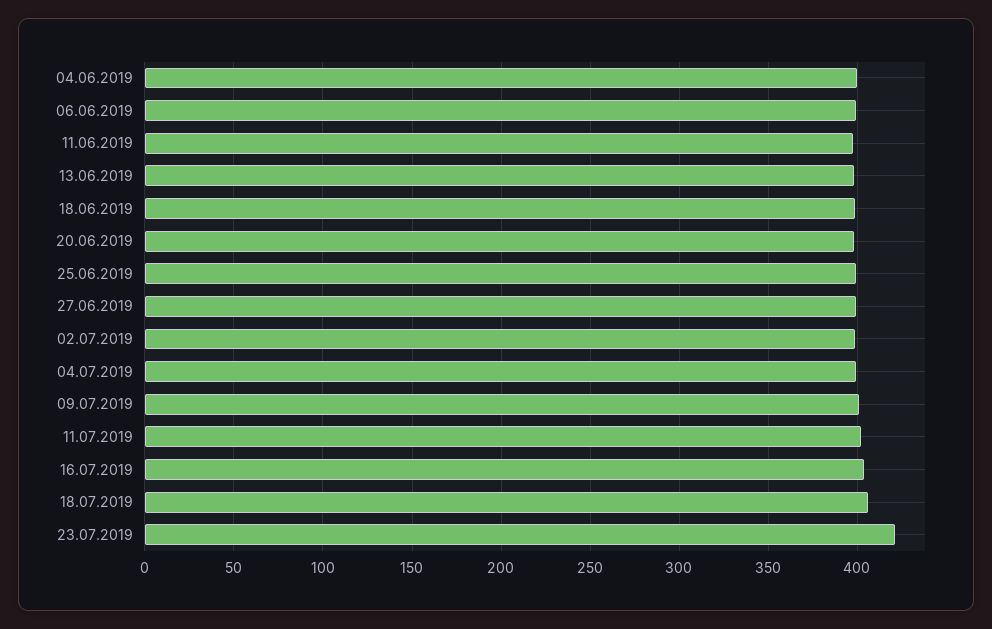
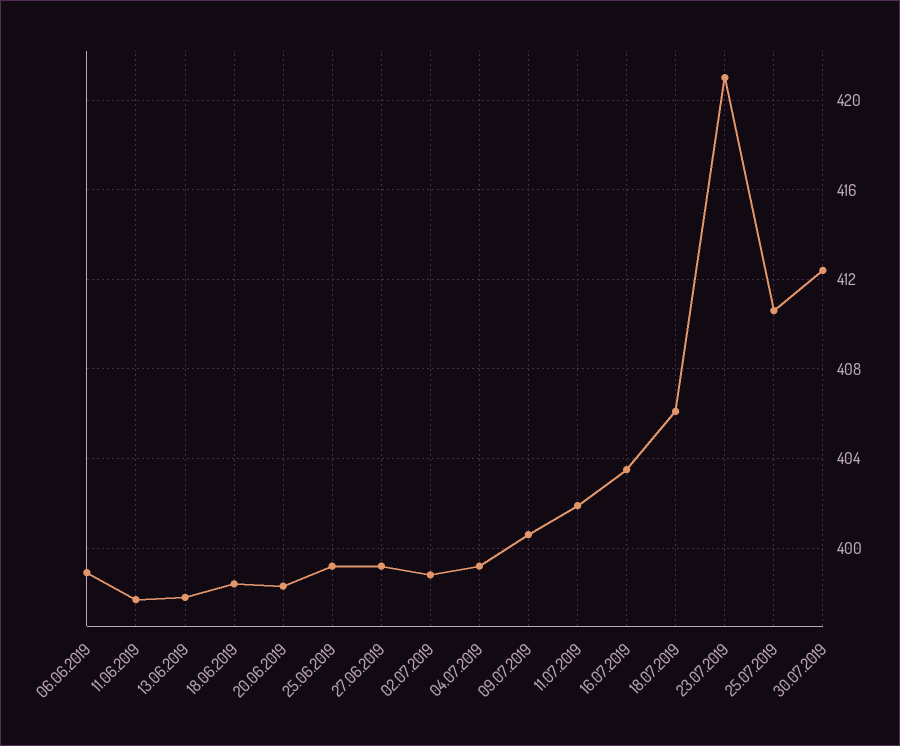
04.06.2019: 400 -> none
25.07.2019: none -> 410.5
30.07.2019: none -> 412.5

